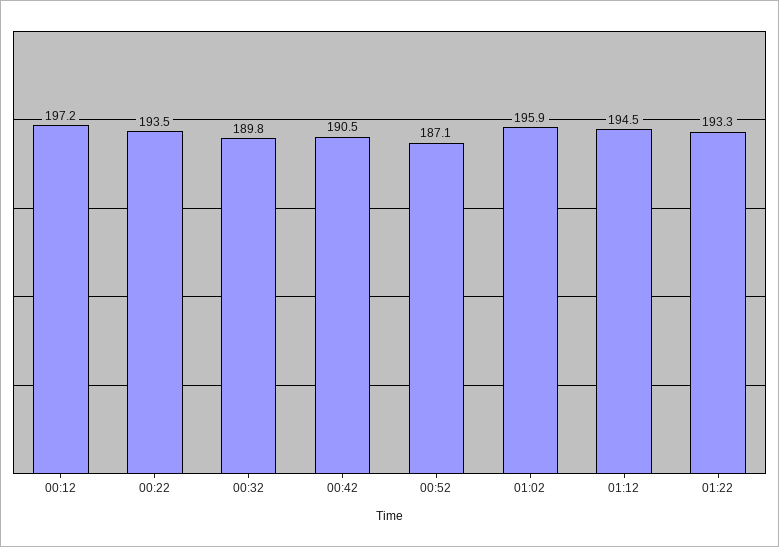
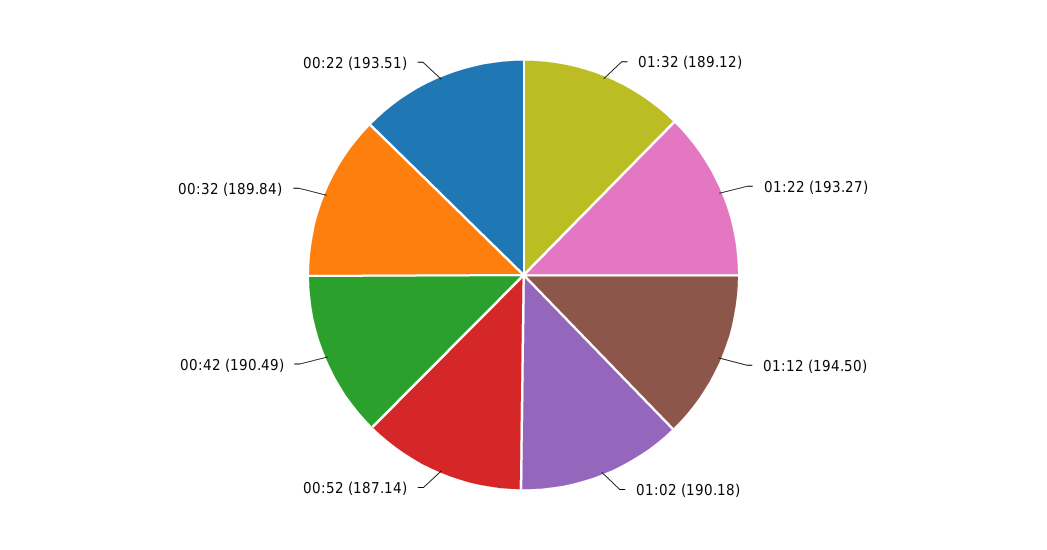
00:12: 197.2 -> none
01:02: 195.9 -> 190.18
01:32: none -> 189.12

